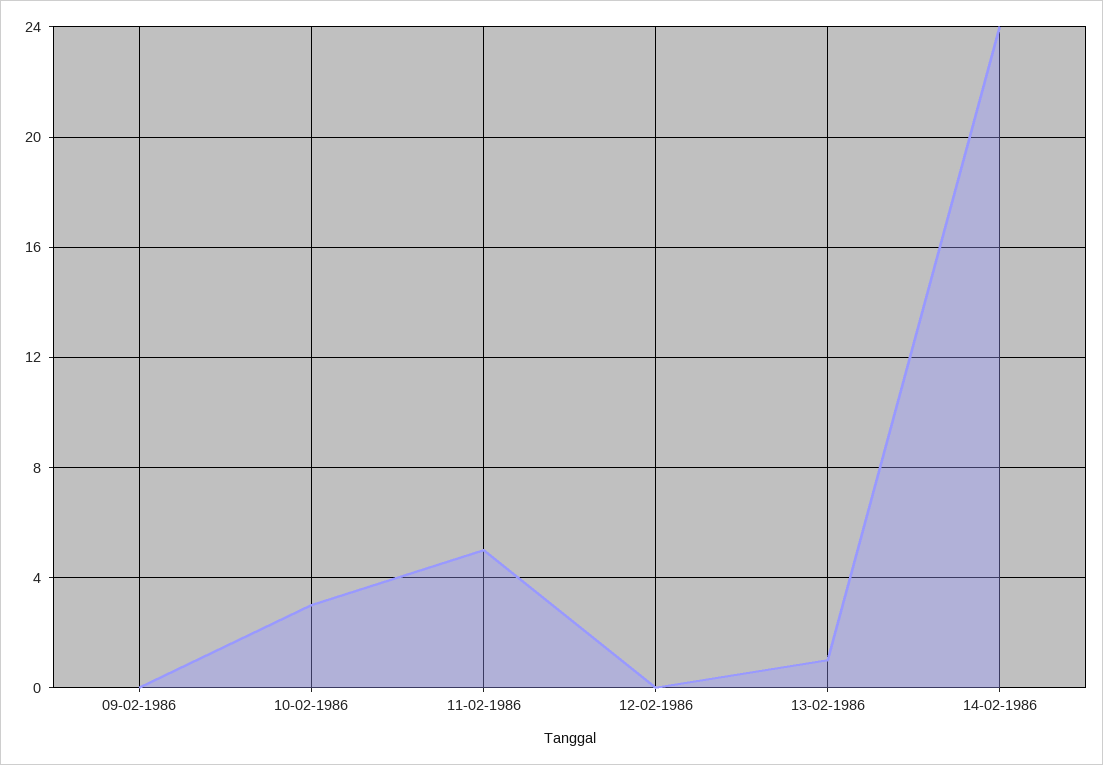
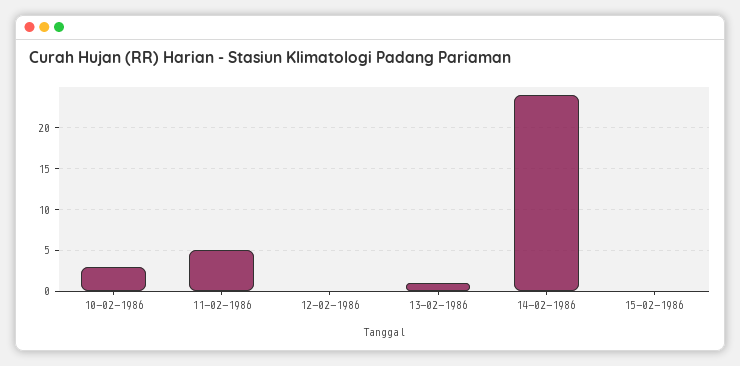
09-02-1986: 0 -> none
15-02-1986: none -> 0

